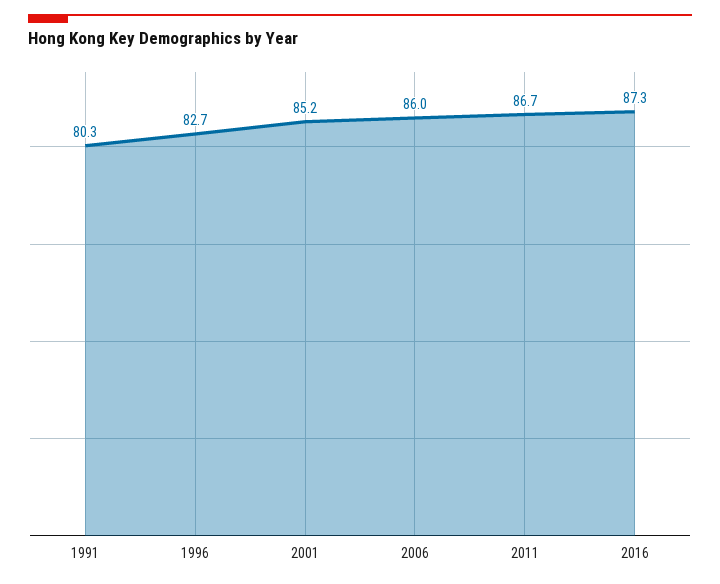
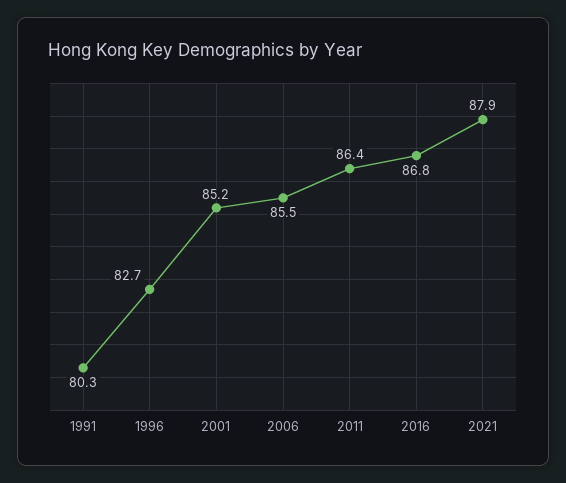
2006: 86 -> 85.5
2011: 86.7 -> 86.4
2016: 87.3 -> 86.8
2021: none -> 87.9

